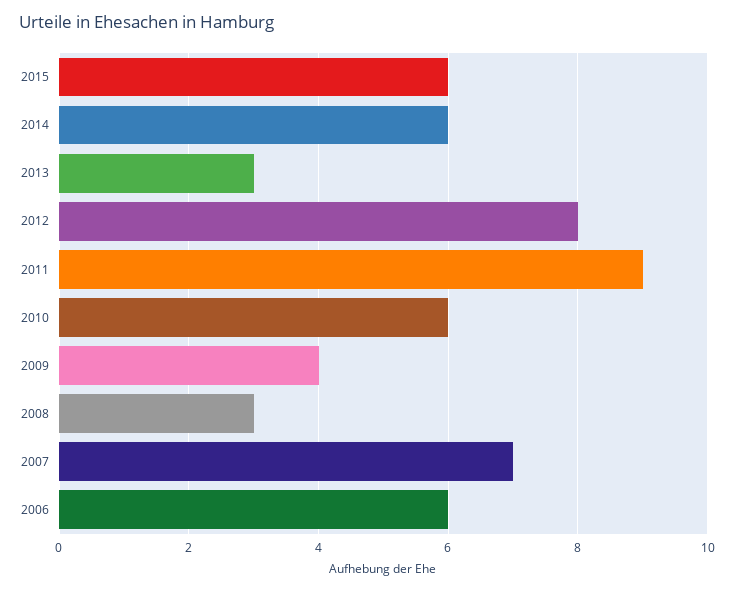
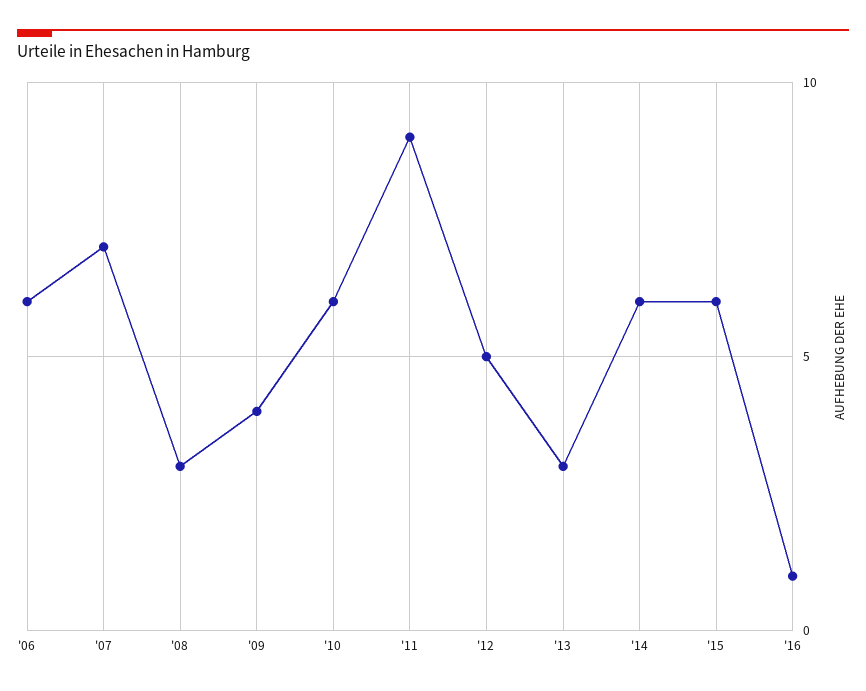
2012: 8 -> 5
'16: none -> 1

